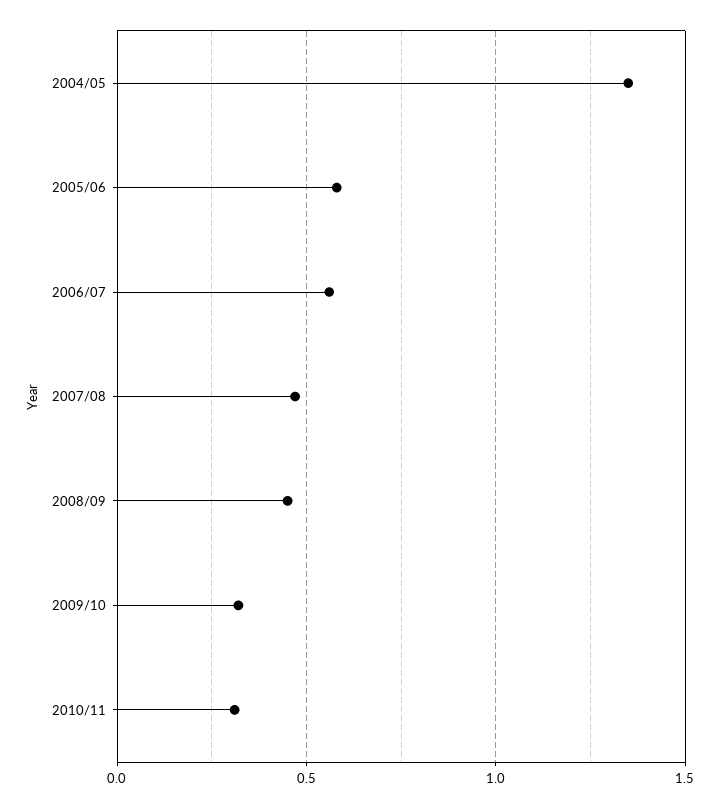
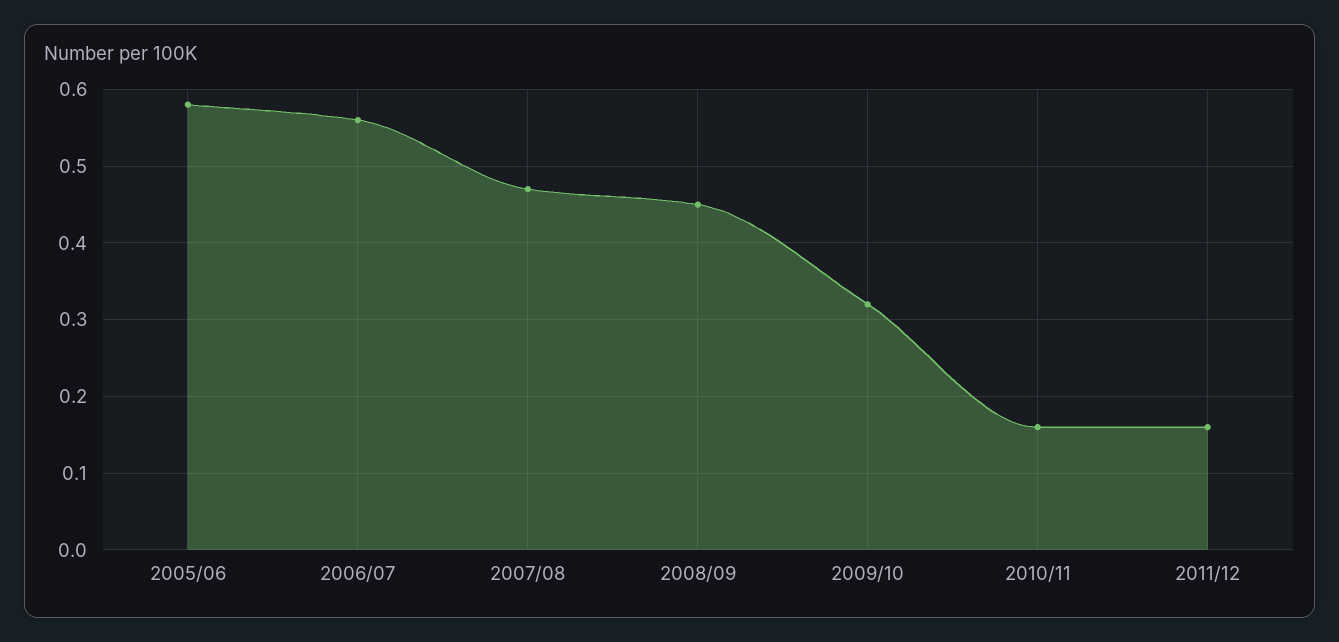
2004/05: 1.35 -> none
2010/11: 0.3 -> 0.16
2011/12: none -> 0.16

